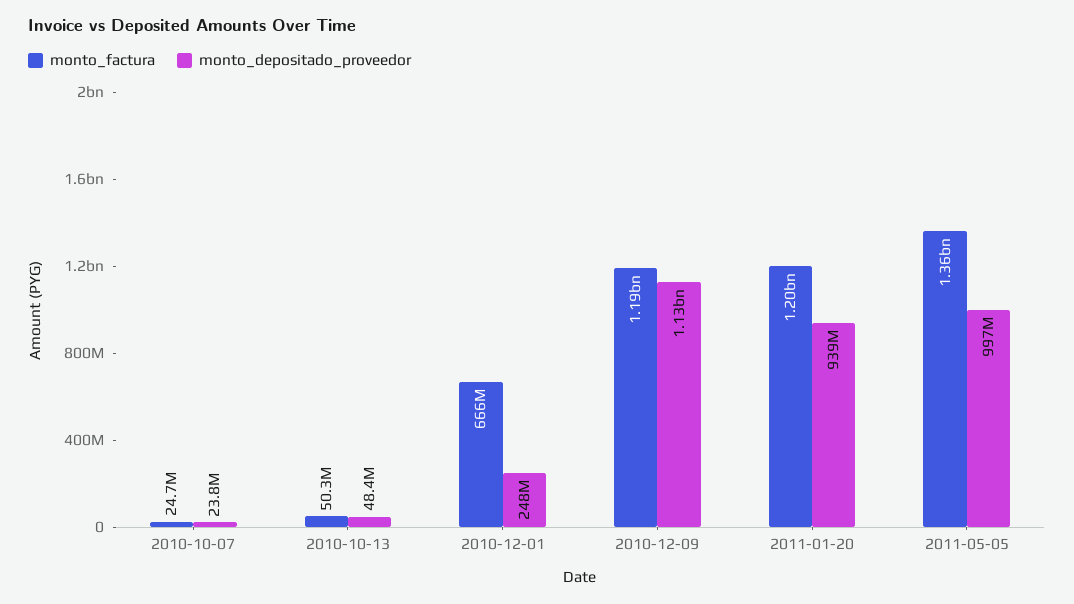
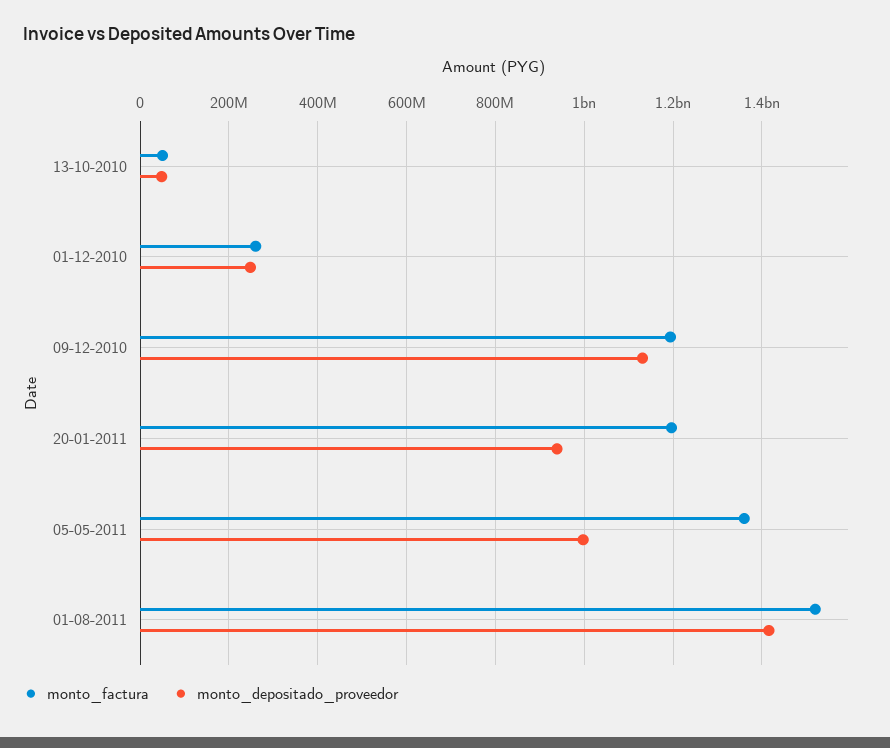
monto_factura, 2010-10-07: 24700000 -> none
monto_depositado_proveedor, 2010-10-07: 23800000 -> none
monto_factura, 2010-12-01: 666000000 -> 260000000
monto_factura, 01-08-2011: none -> 1520000000
monto_depositado_proveedor, 01-08-2011: none -> 1420000000

